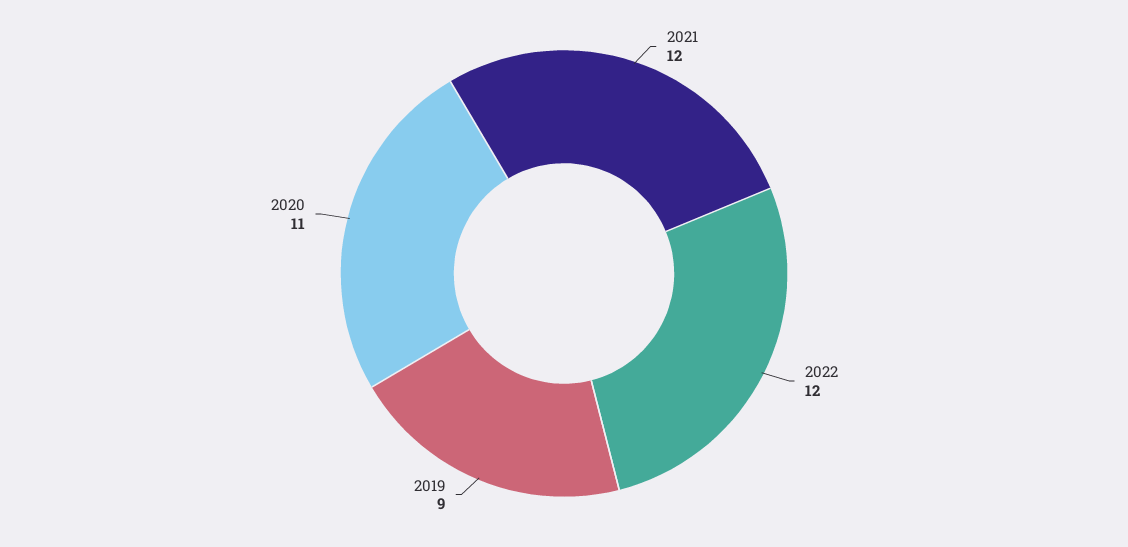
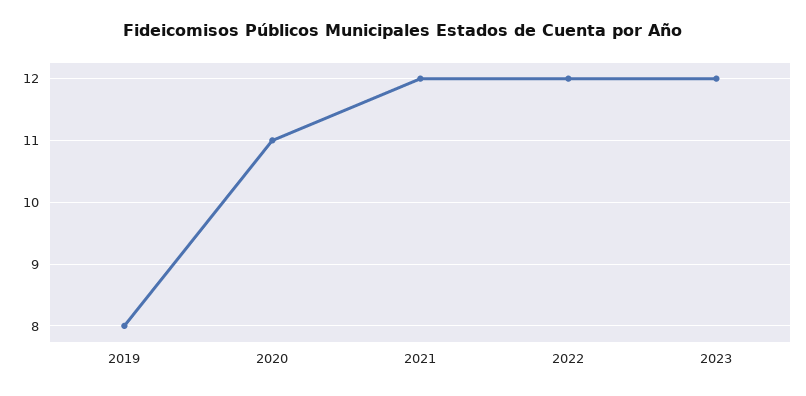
2019: 9 -> 8
2023: none -> 12

